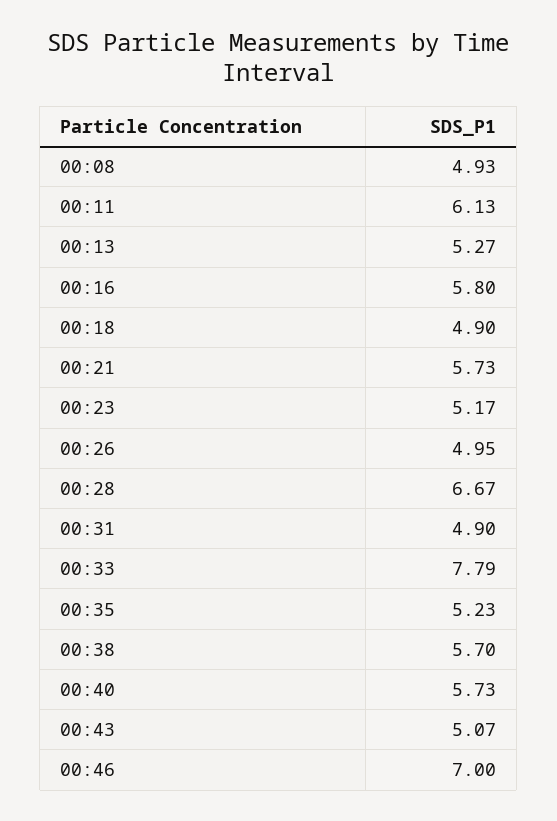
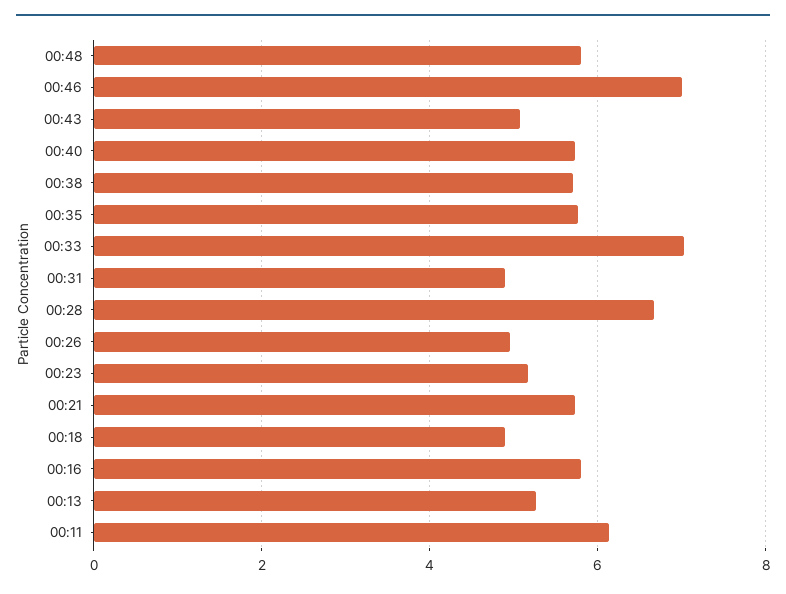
00:08: 4.93 -> none
00:33: 7.79 -> 7
00:35: 5.23 -> 5.8
00:48: none -> 5.8

